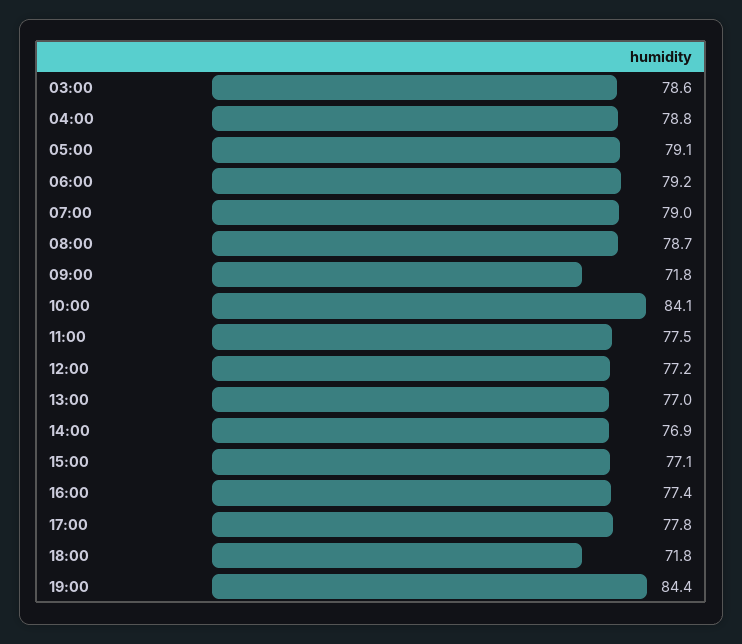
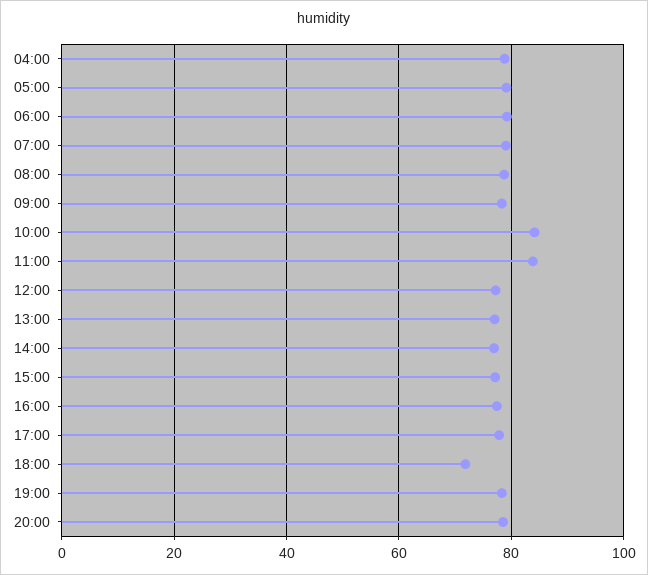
03:00: 78.6 -> none
09:00: 71.8 -> 78
11:00: 77.5 -> 84
19:00: 84.4 -> 78
20:00: none -> 78

